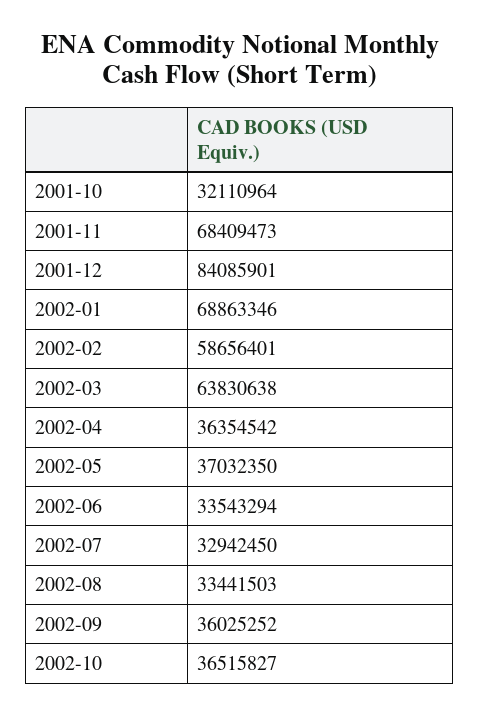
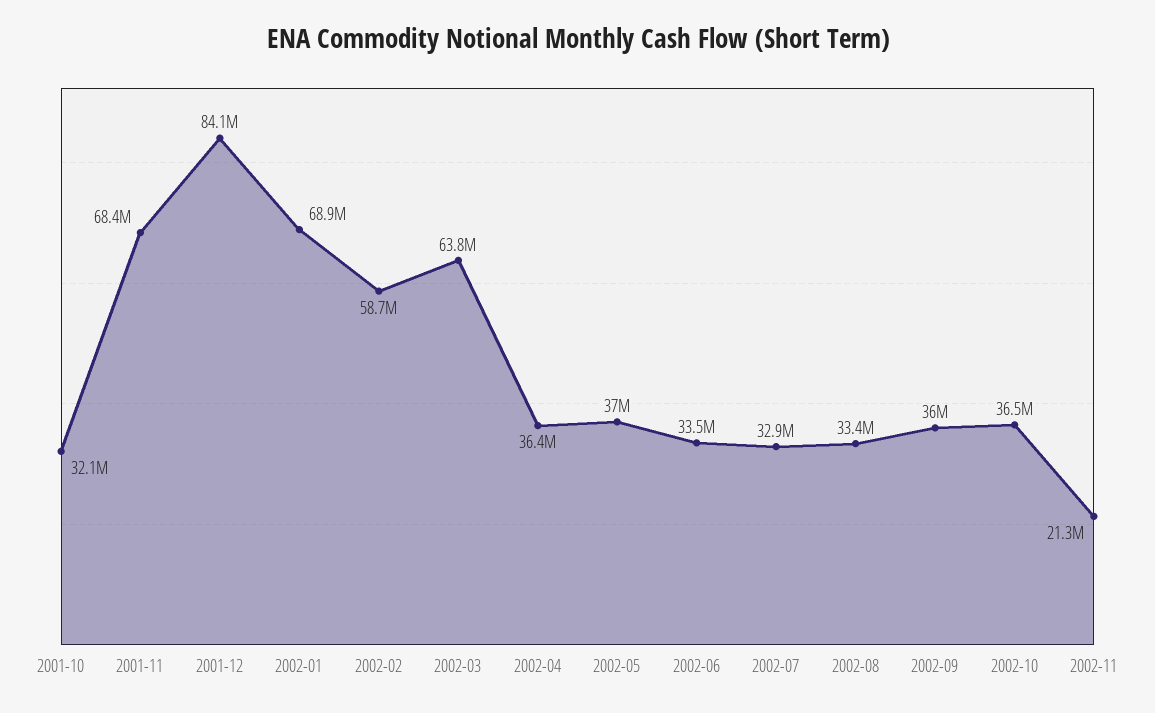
2002-11: none -> 21300000

